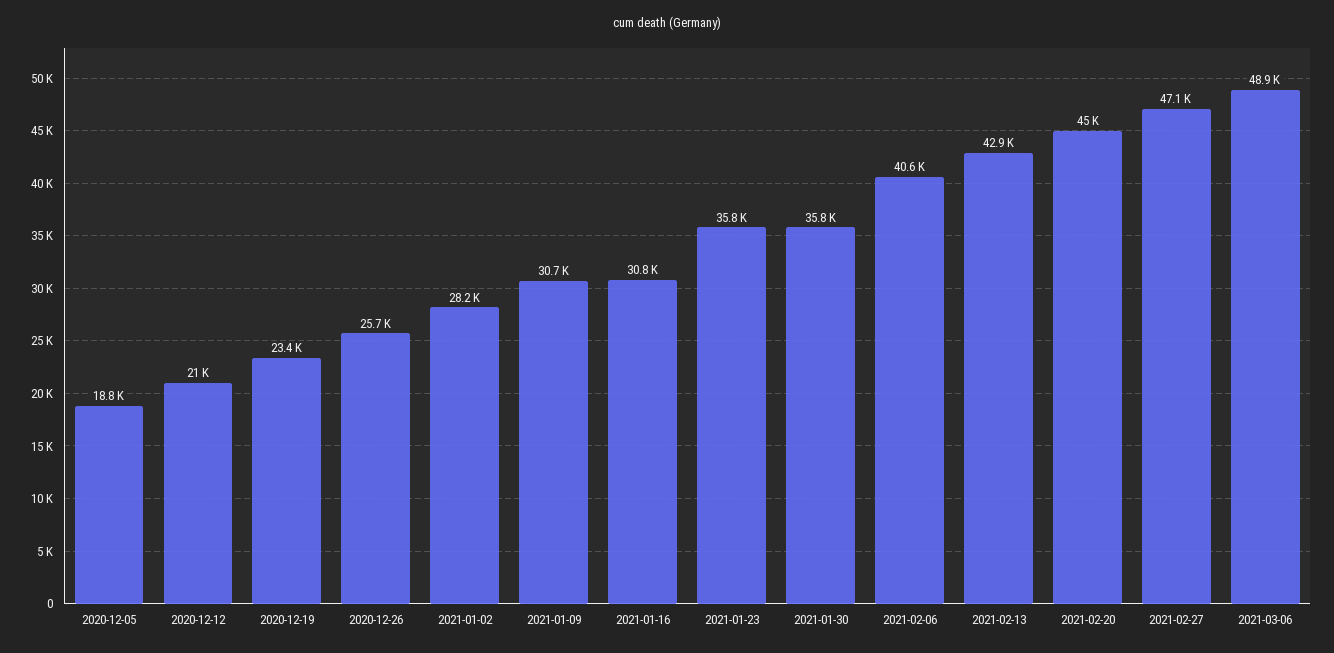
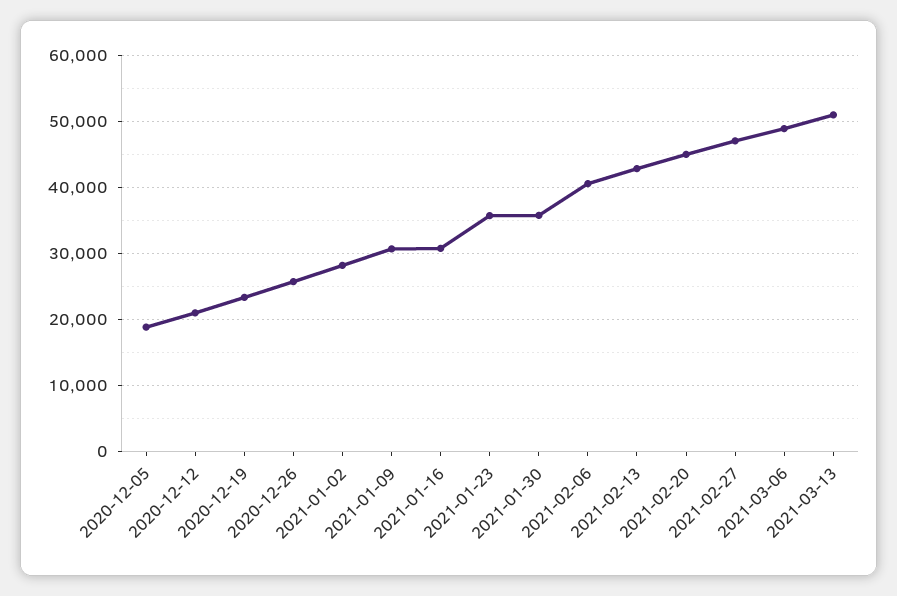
2021-03-13: none -> 51000

